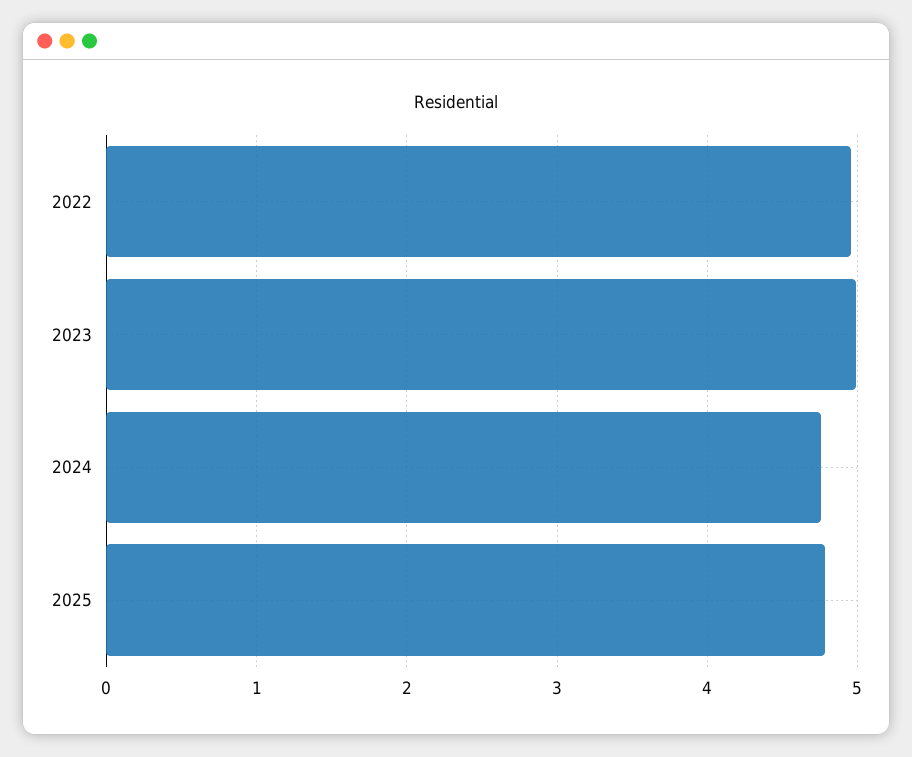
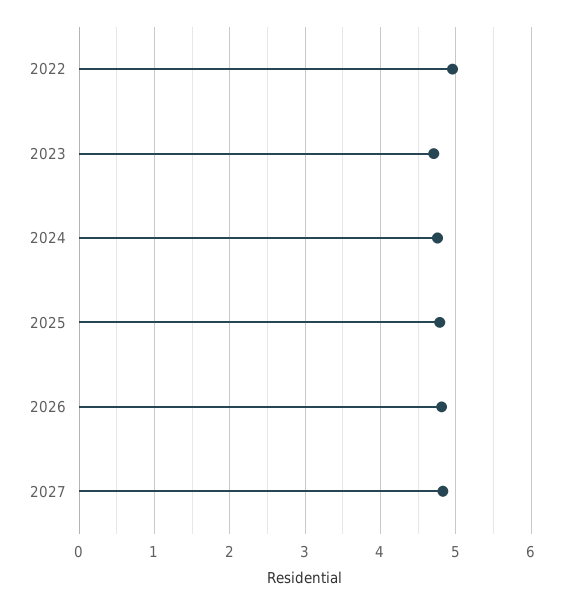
2023: 5 -> 4.7
2026: none -> 4.8
2027: none -> 4.8

